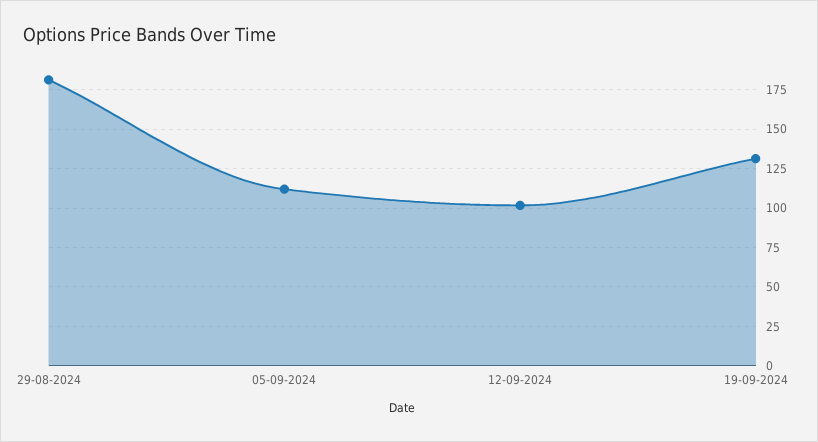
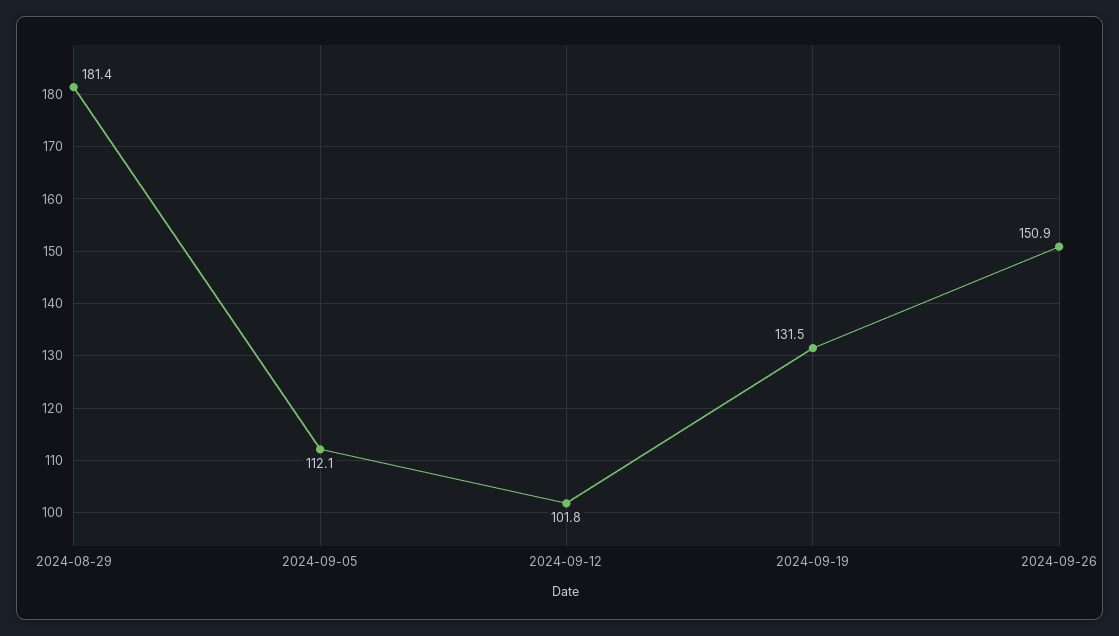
2024-09-26: none -> 150.9

